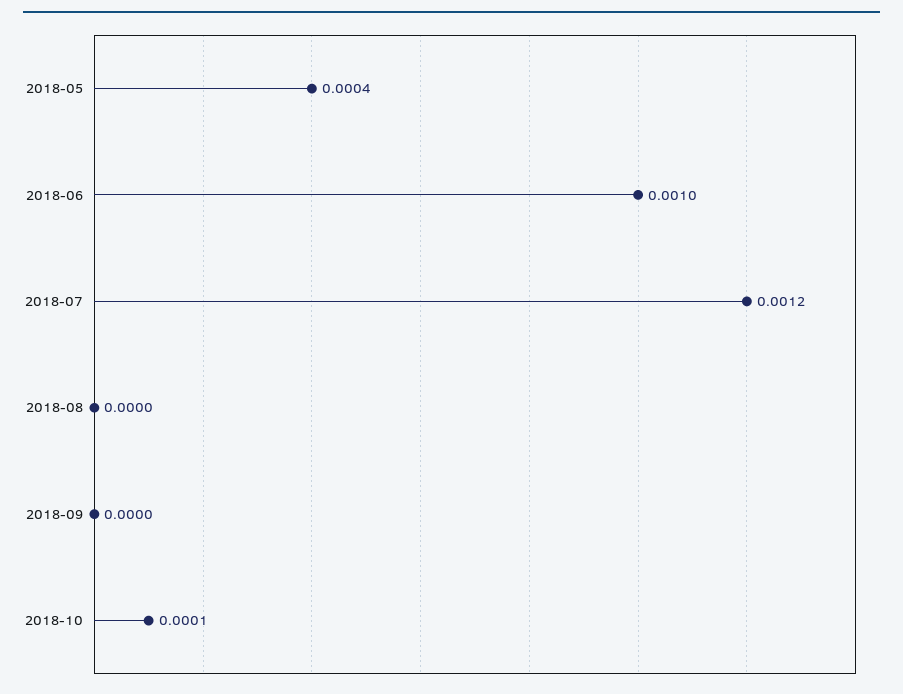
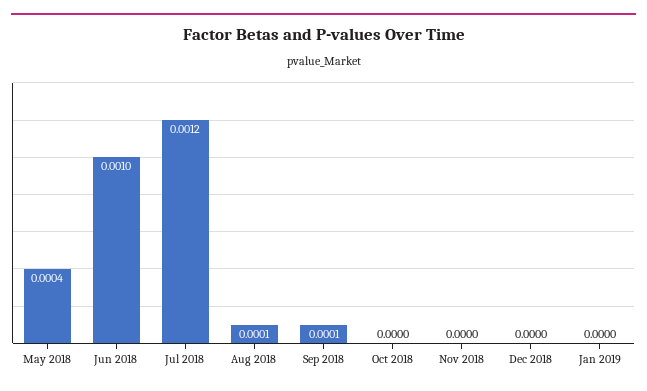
2018-08: 0 -> 0.0001
2018-09: 0 -> 0.0001
2018-10: 0.0001 -> 0
Nov 2018: none -> 0
Dec 2018: none -> 0
Jan 2019: none -> 0

